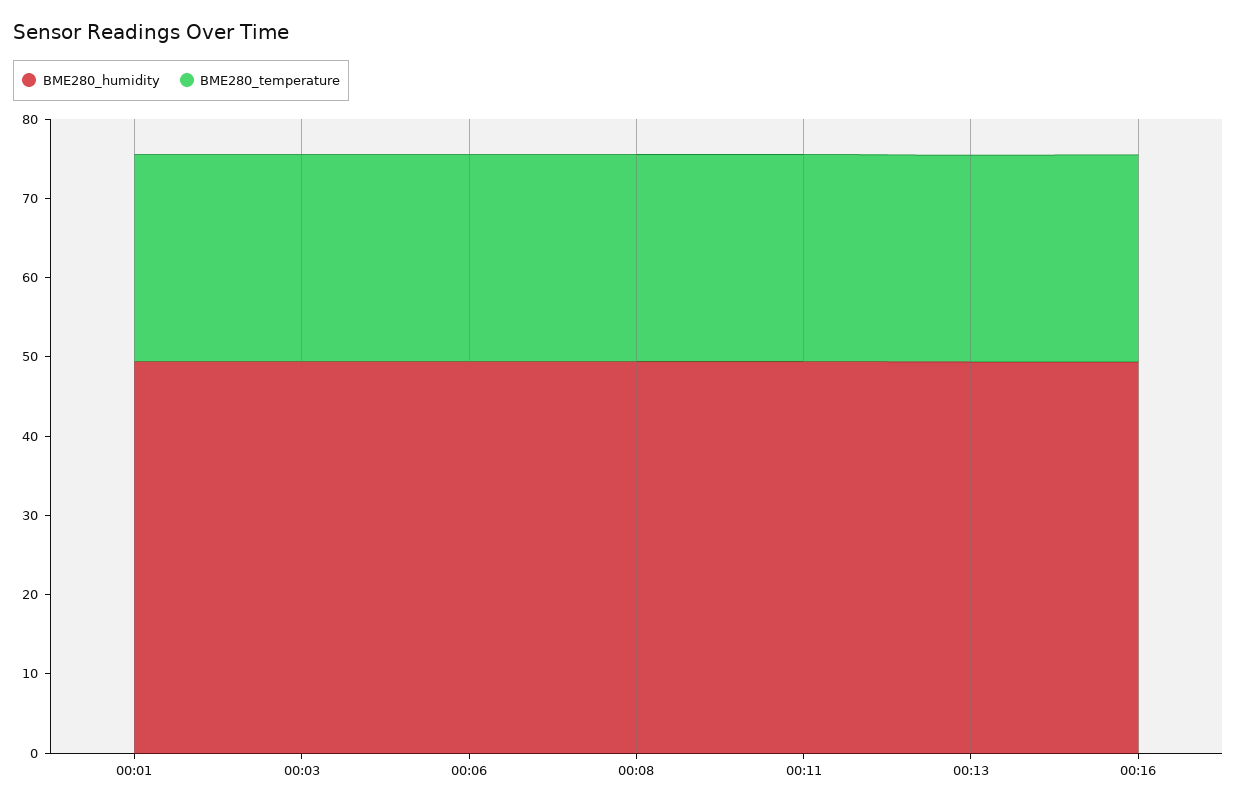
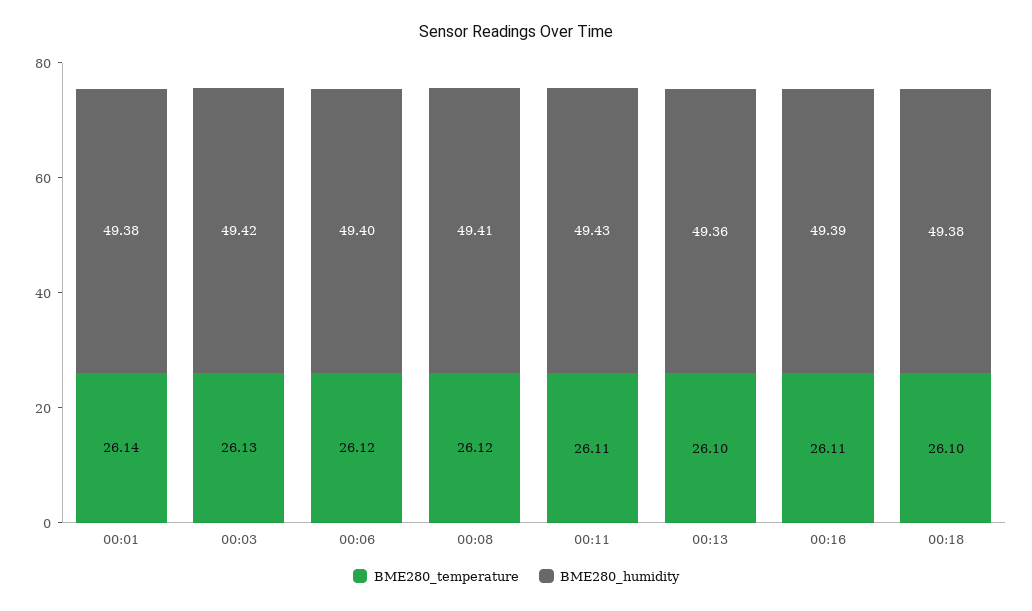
BME280_temperature, 00:18: none -> 26.1
BME280_humidity, 00:18: none -> 49.38

